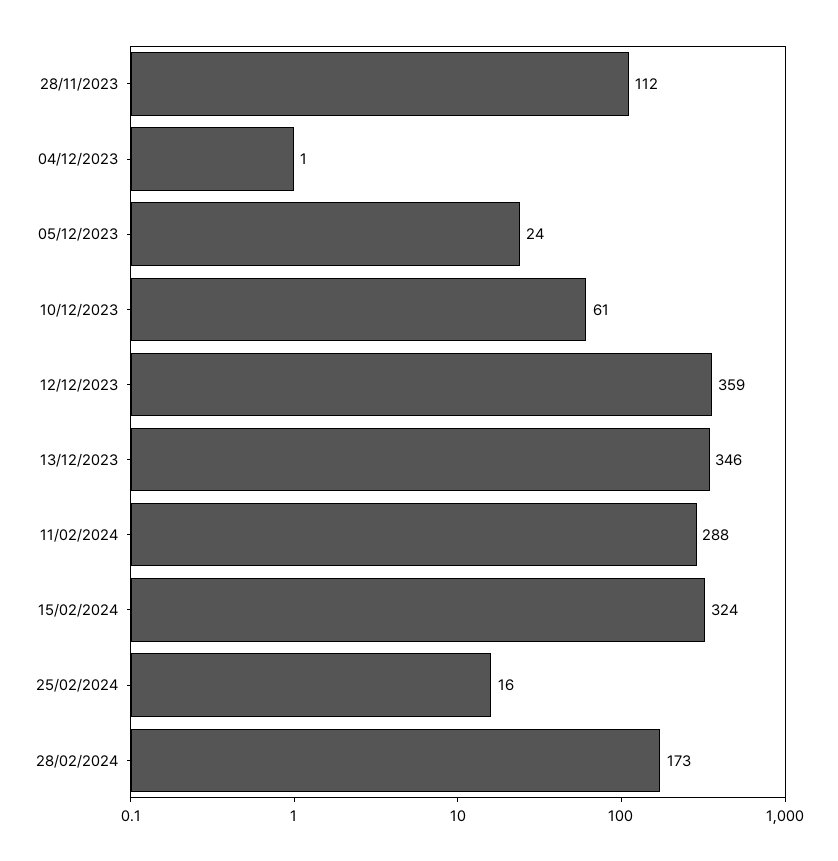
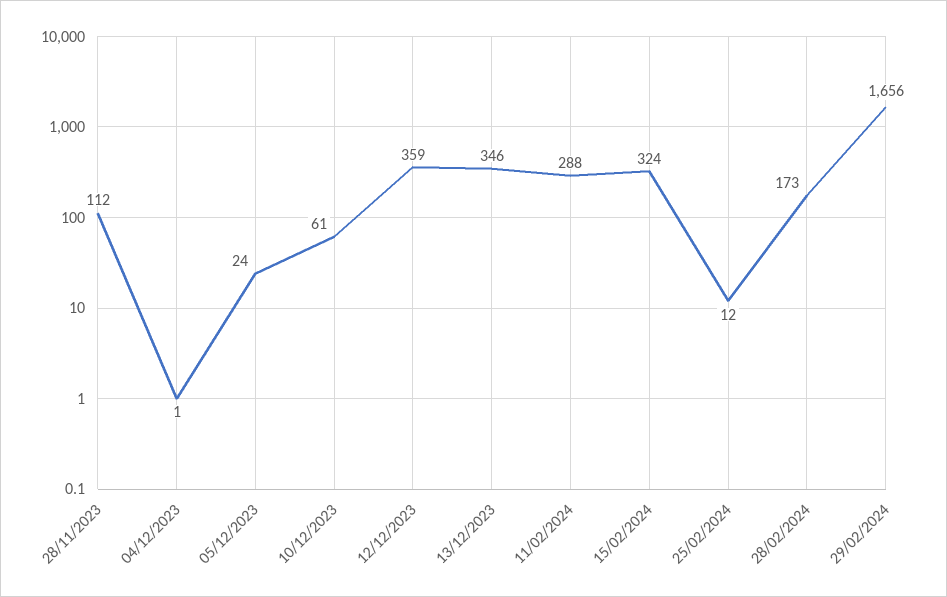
25/02/2024: 16 -> 12
29/02/2024: none -> 1656

